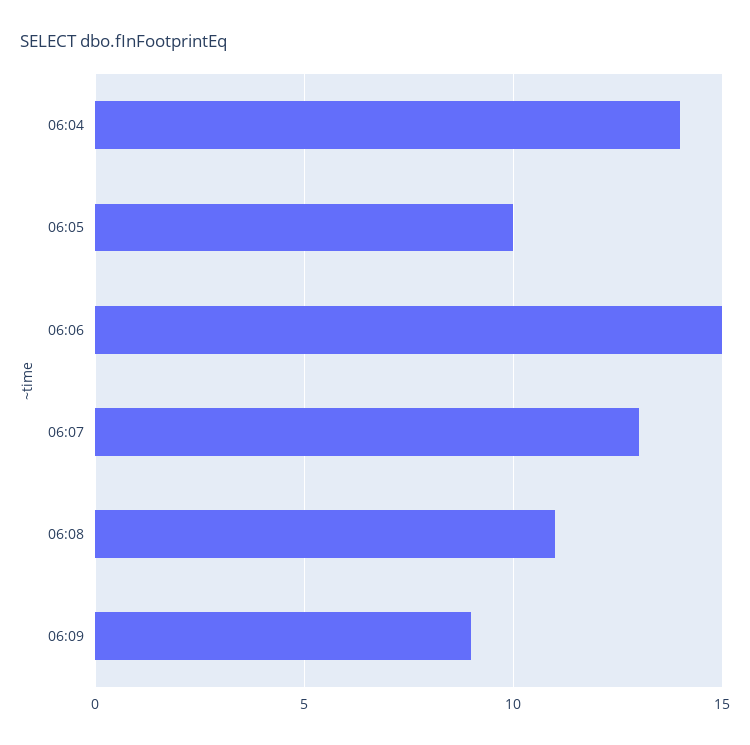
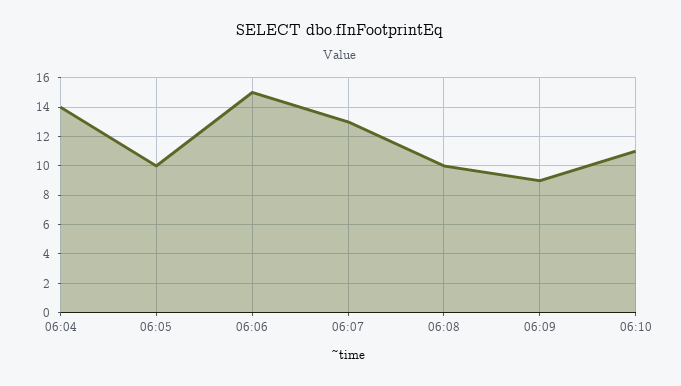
06:08: 11 -> 10
06:10: none -> 11

